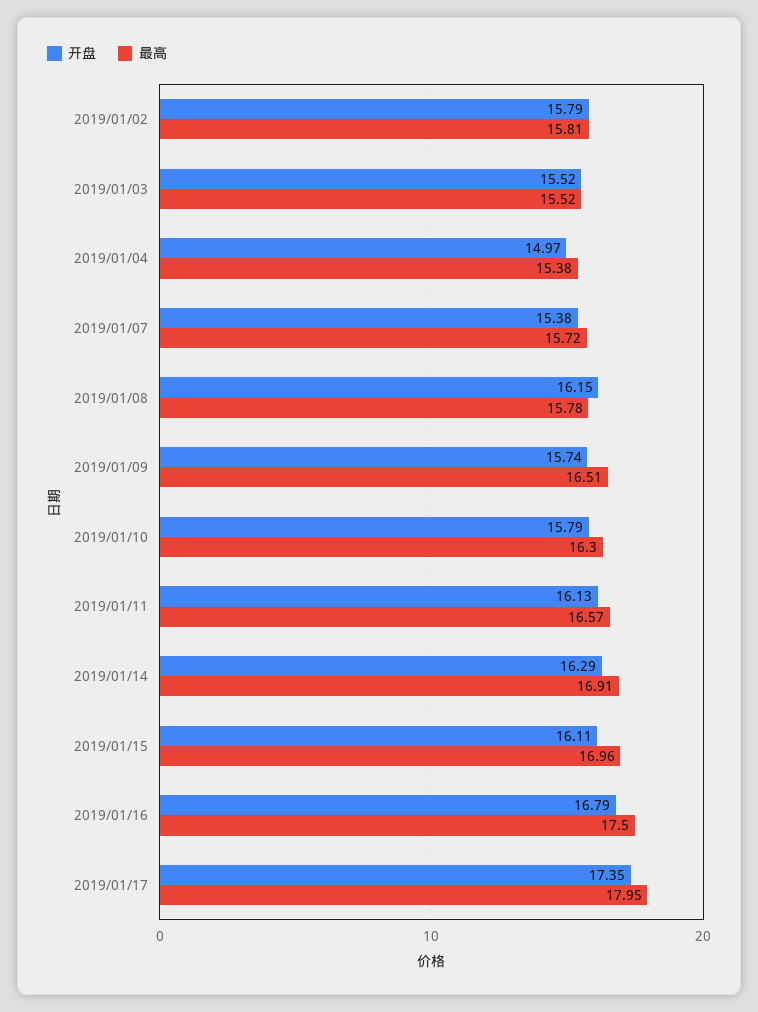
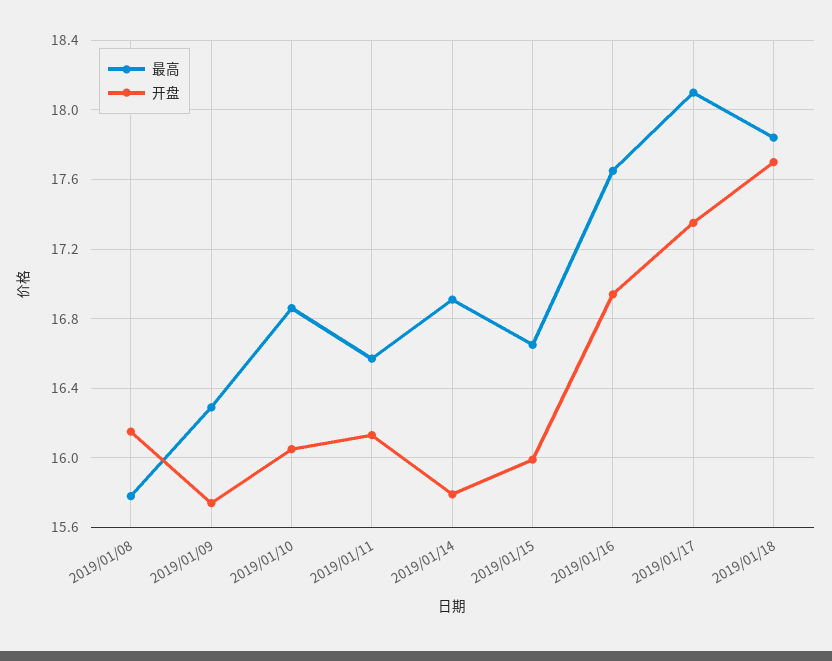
开盘, 2019/01/02: 15.79 -> none
最高, 2019/01/02: 15.81 -> none
开盘, 2019/01/03: 15.52 -> none
最高, 2019/01/03: 15.52 -> none
开盘, 2019/01/04: 14.97 -> none
最高, 2019/01/04: 15.38 -> none
开盘, 2019/01/07: 15.38 -> none
最高, 2019/01/07: 15.72 -> none
最高, 2019/01/09: 16.51 -> 16.3
开盘, 2019/01/10: 15.79 -> 16.05
最高, 2019/01/10: 16.3 -> 16.85
开盘, 2019/01/14: 16.29 -> 15.8
开盘, 2019/01/15: 16.11 -> 16
最高, 2019/01/15: 16.96 -> 16.65
开盘, 2019/01/16: 16.79 -> 16.95
最高, 2019/01/16: 17.5 -> 17.65
最高, 2019/01/17: 17.95 -> 18.1
最高, 2019/01/18: none -> 17.85
开盘, 2019/01/18: none -> 17.7

